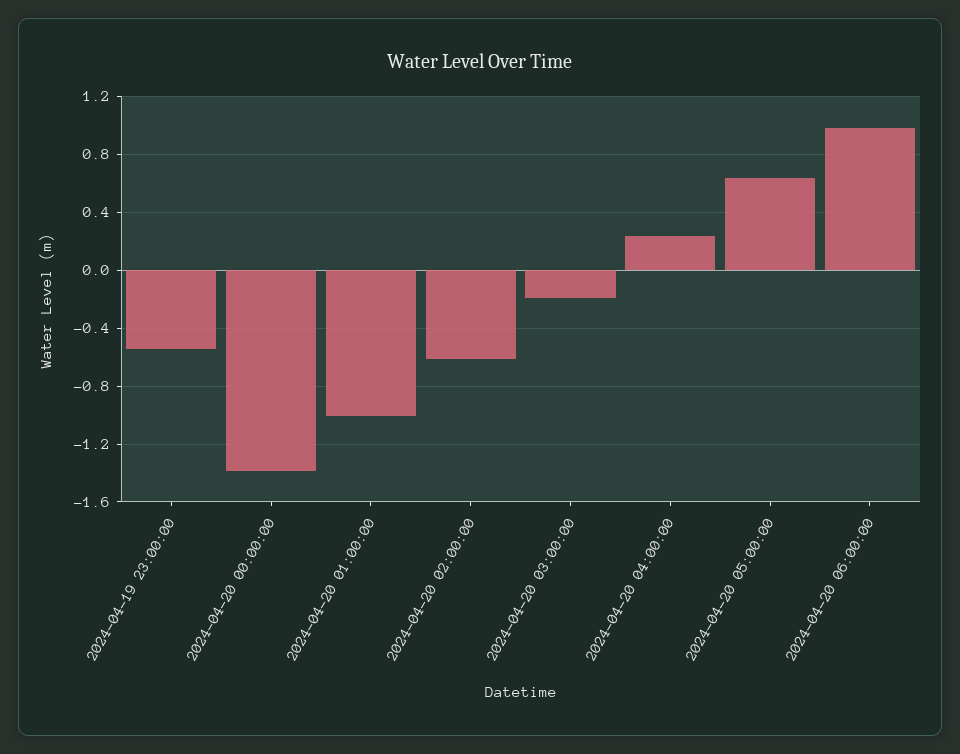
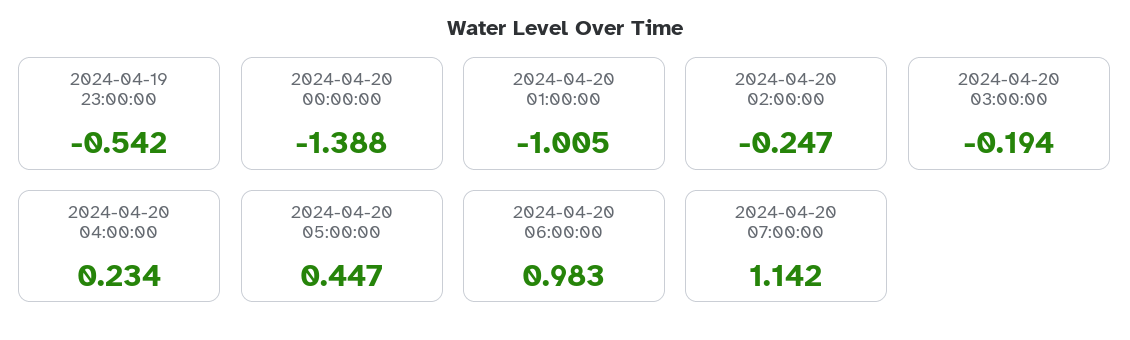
2024-04-20 02:00:00: -0.6 -> -0.247
2024-04-20 05:00:00: 0.65 -> 0.447
2024-04-20 07:00:00: none -> 1.142

